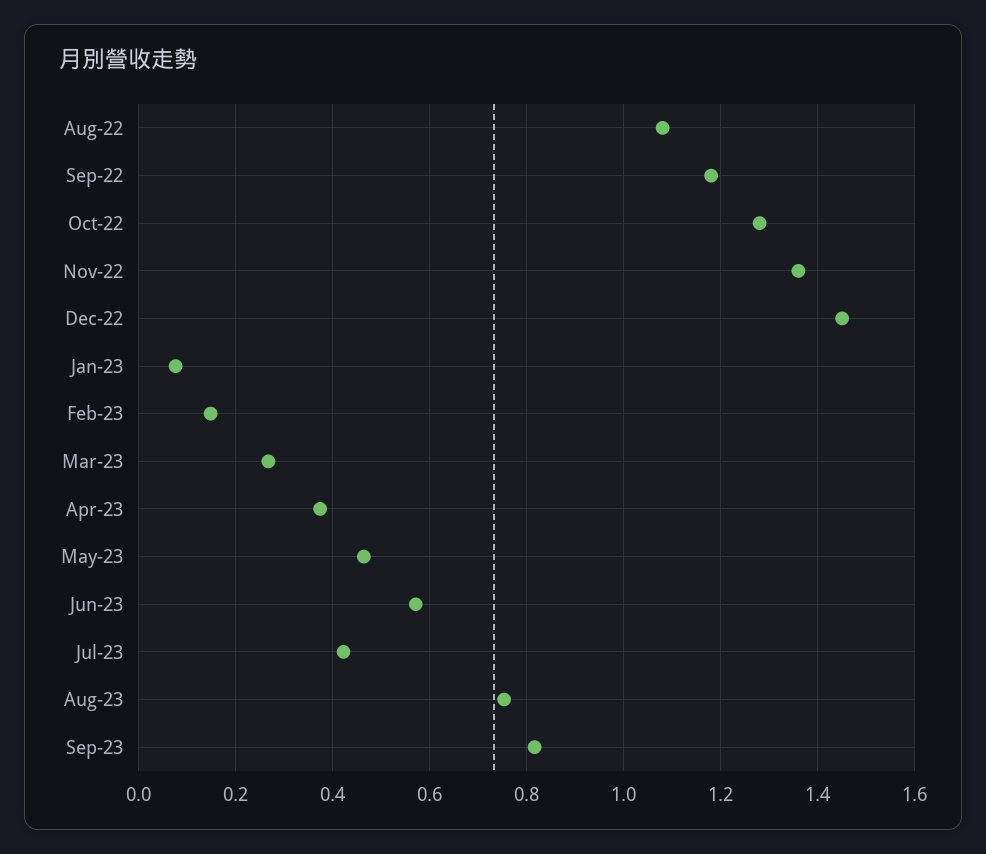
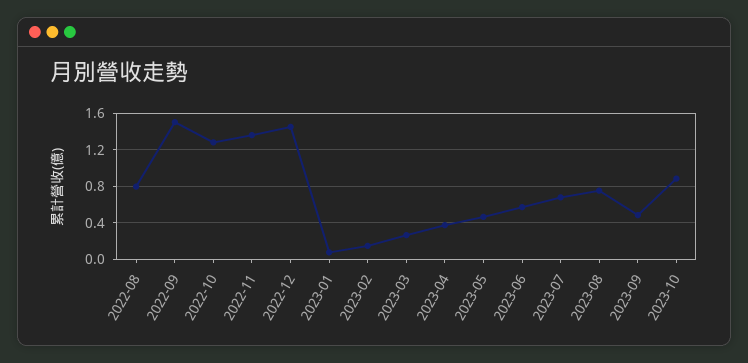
Aug-22: 1.08 -> 0.8
Sep-22: 1.18 -> 1.5
Jul-23: 0.42 -> 0.7
Sep-23: 0.82 -> 0.5
2023-10: none -> 0.9

